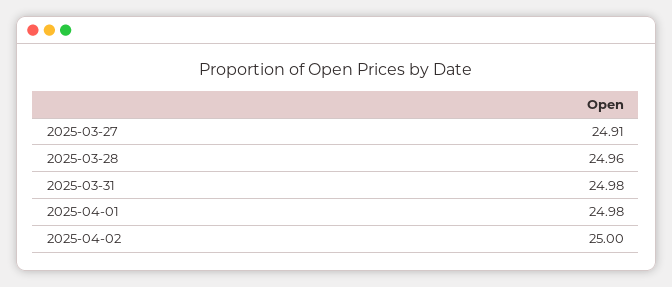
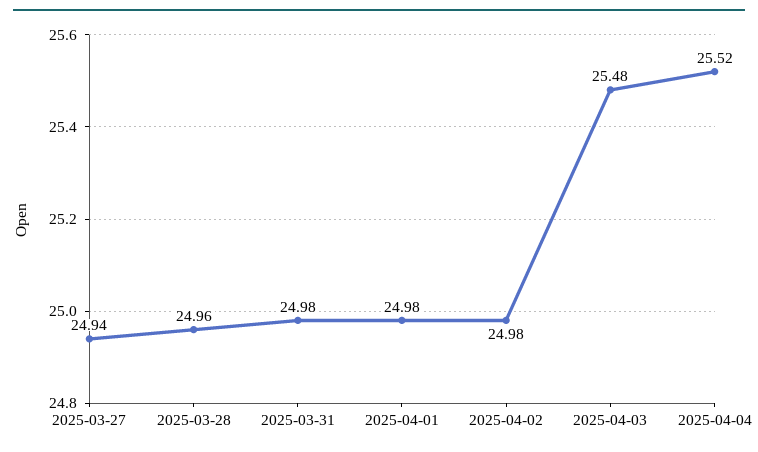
2025-03-27: 24.91 -> 24.94
2025-04-02: 25 -> 24.98
2025-04-03: none -> 25.48
2025-04-04: none -> 25.52

